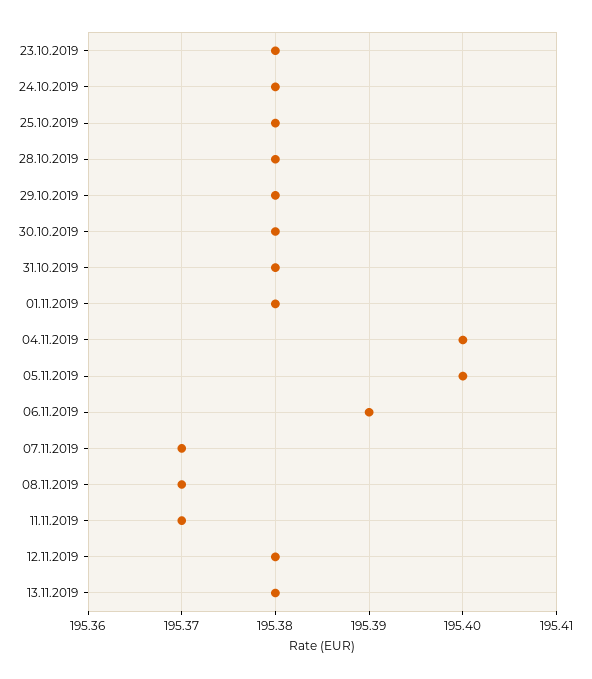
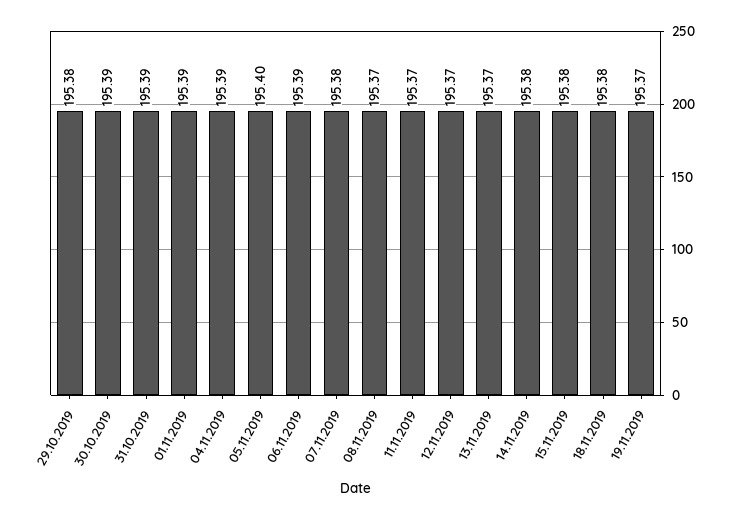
23.10.2019: 195.38 -> none
24.10.2019: 195.38 -> none
25.10.2019: 195.38 -> none
28.10.2019: 195.38 -> none
30.10.2019: 195.38 -> 195.39
31.10.2019: 195.38 -> 195.39
01.11.2019: 195.38 -> 195.39
04.11.2019: 195.4 -> 195.39
07.11.2019: 195.37 -> 195.38
12.11.2019: 195.38 -> 195.37
13.11.2019: 195.38 -> 195.37
14.11.2019: none -> 195.38
15.11.2019: none -> 195.38
18.11.2019: none -> 195.38
19.11.2019: none -> 195.37

